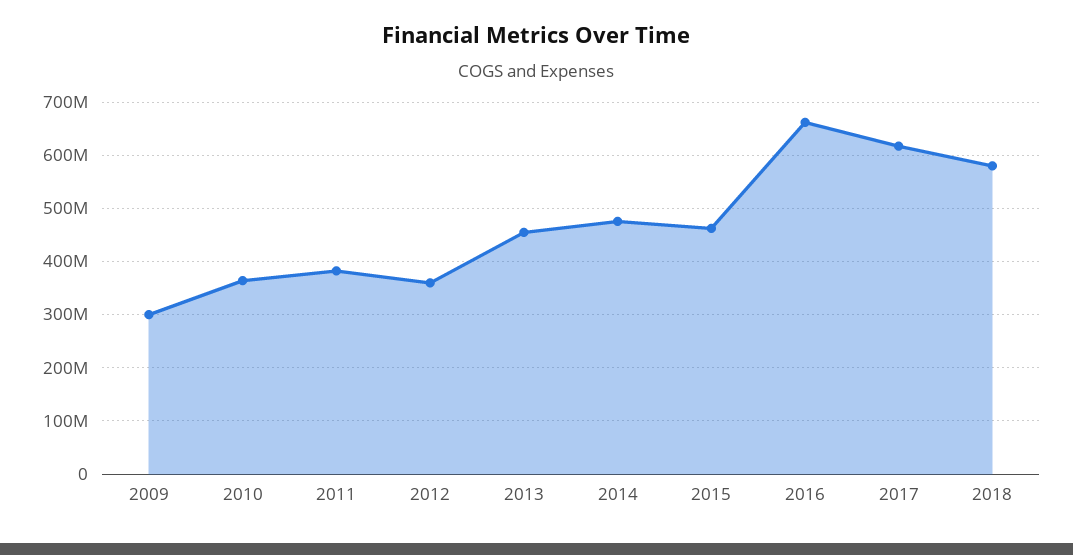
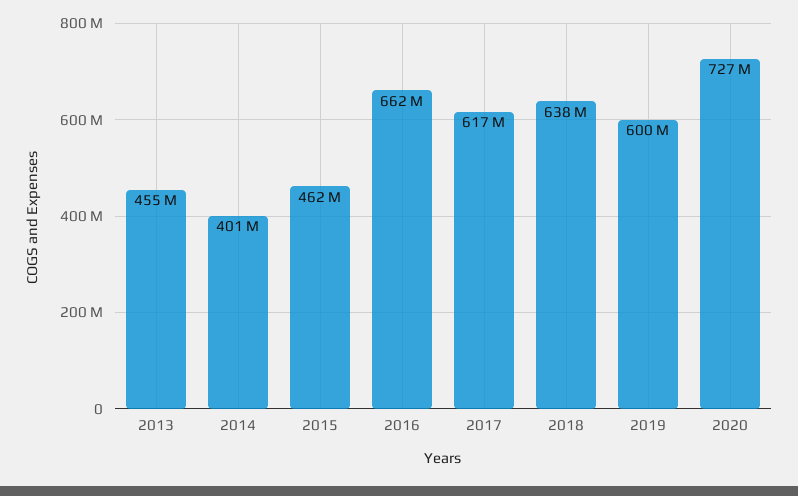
2009: 300000000 -> none
2010: 360000000 -> none
2011: 380000000 -> none
2012: 360000000 -> none
2014: 480000000 -> 401000000
2018: 580000000 -> 638000000
2019: none -> 600000000
2020: none -> 727000000

